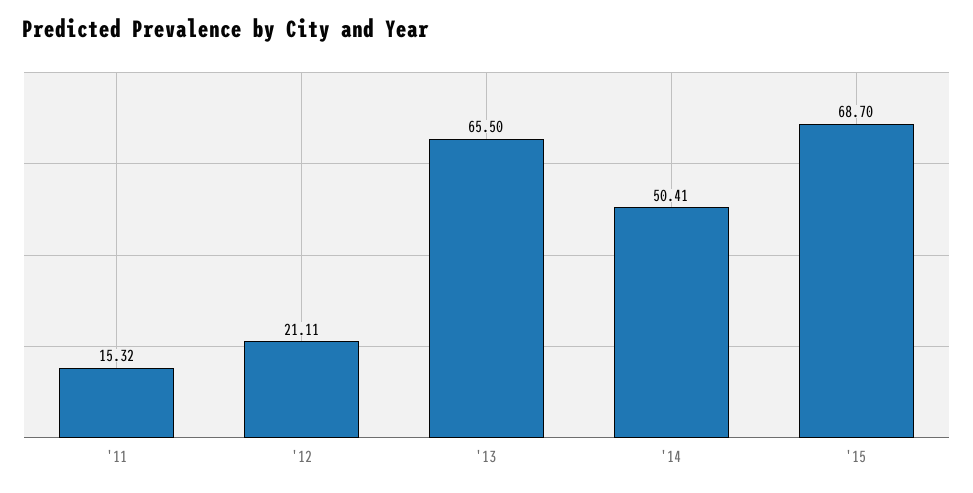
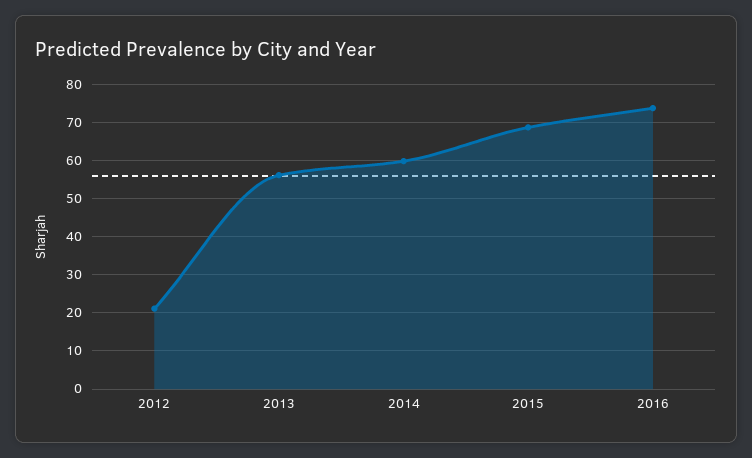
'11: 15.32 -> none
'13: 65.5 -> 56
'14: 50.41 -> 60
2016: none -> 74

